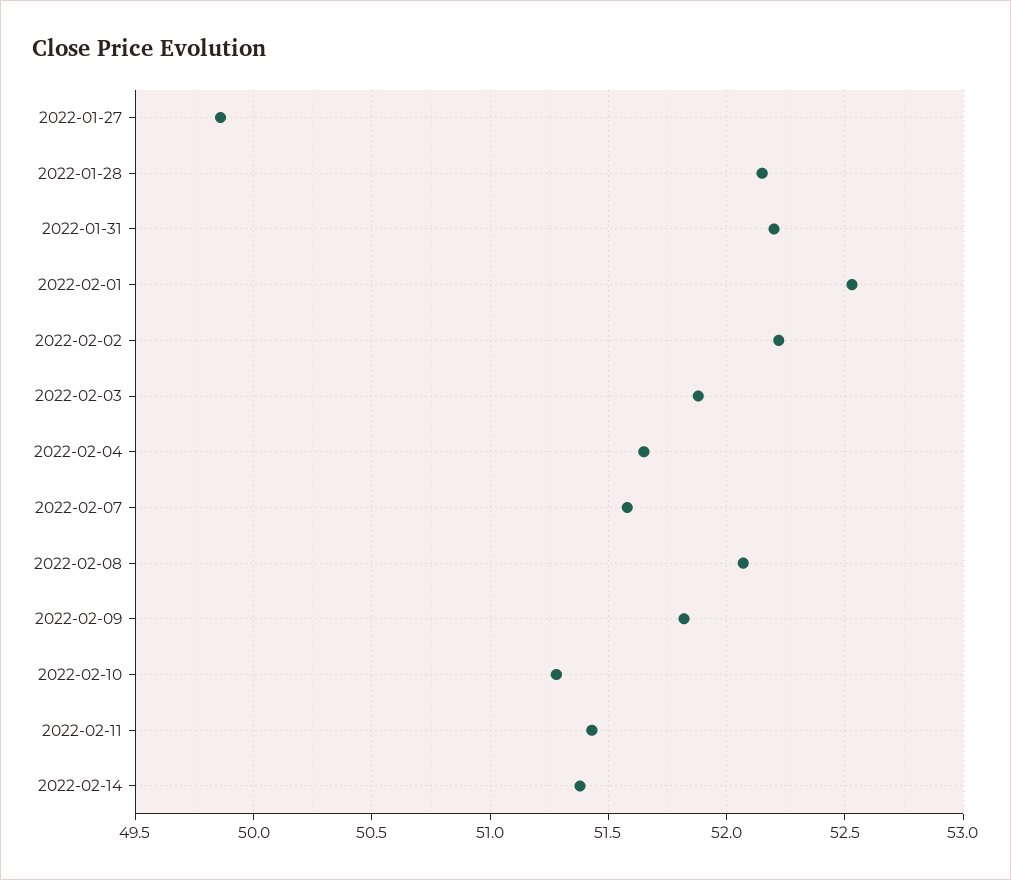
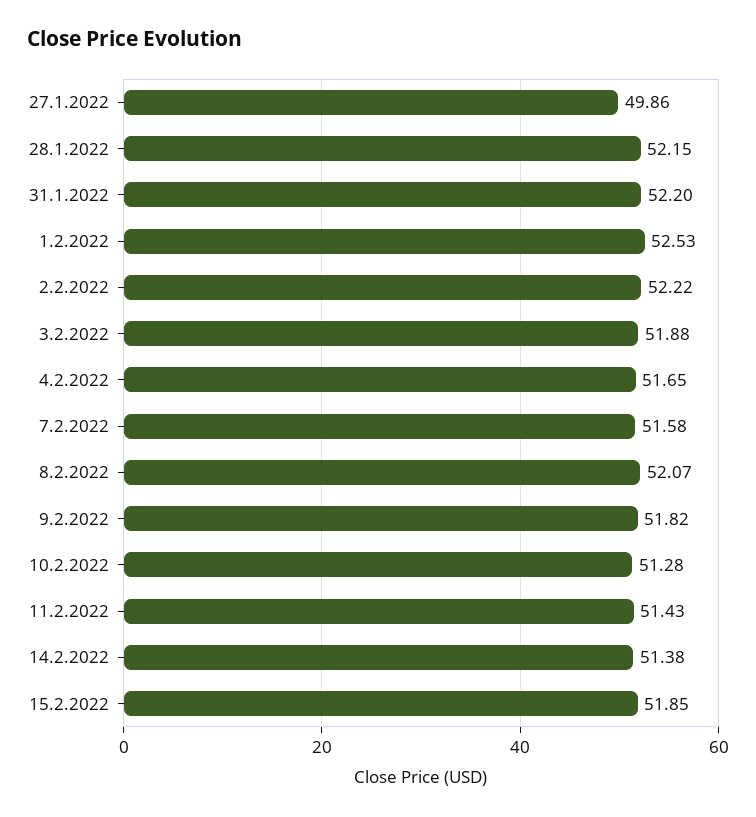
15.2.2022: none -> 51.85

